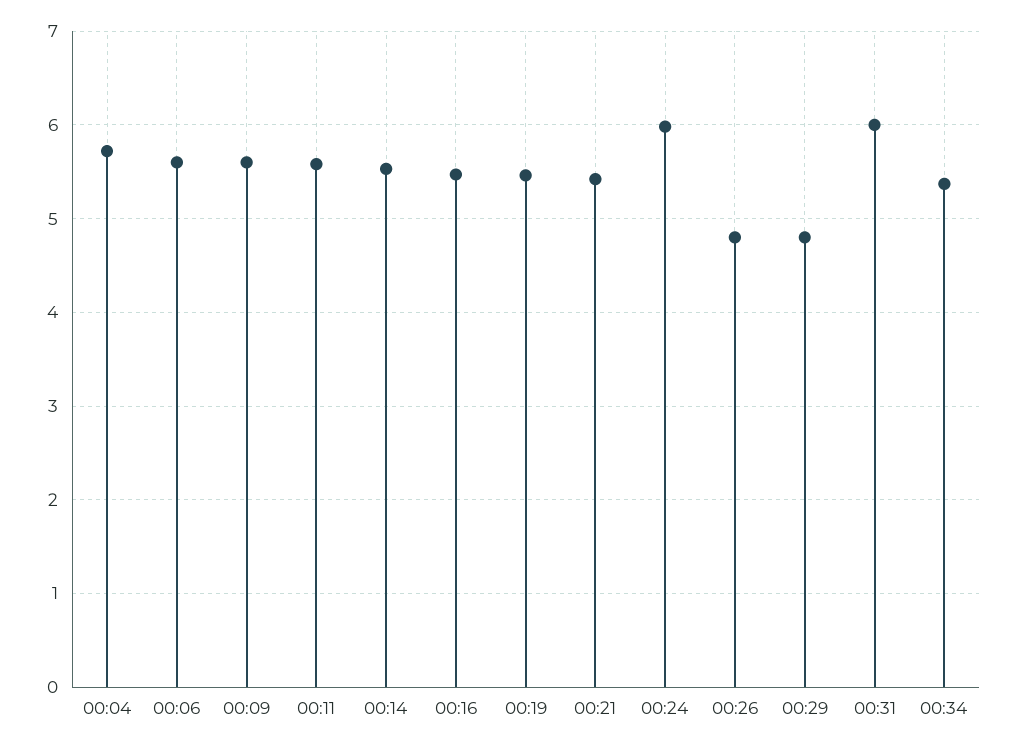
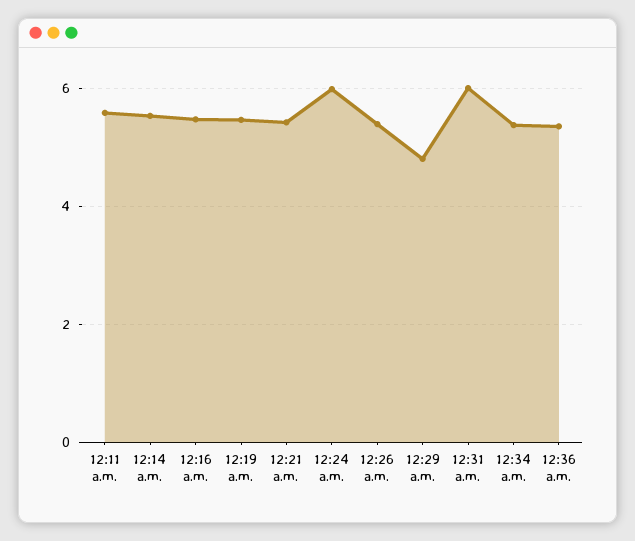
00:04: 5.7 -> none
00:06: 5.6 -> none
00:09: 5.6 -> none
00:26: 4.8 -> 5.4
12:36 a.m.: none -> 5.4

